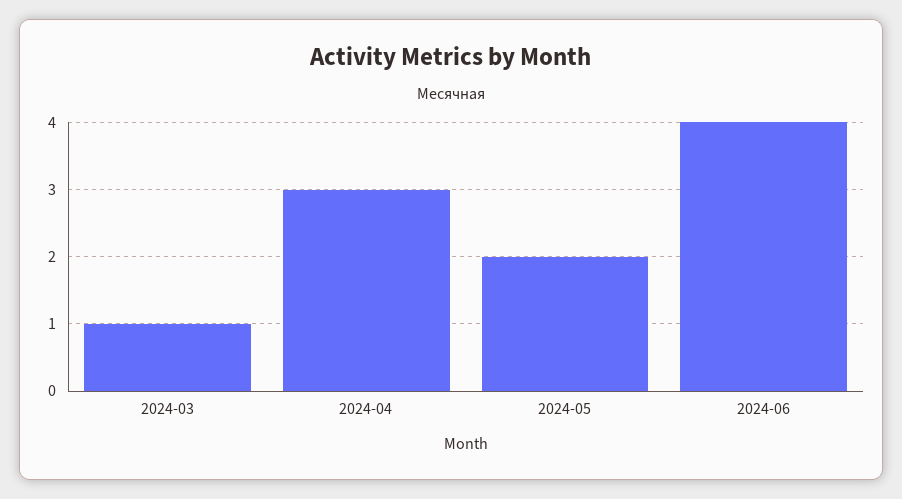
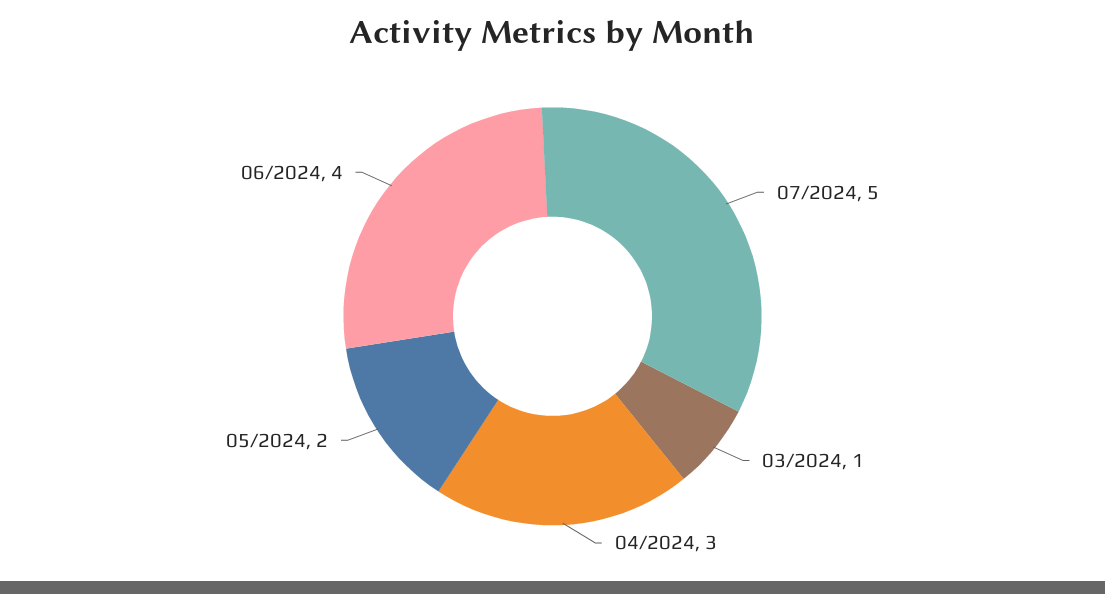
07/2024: none -> 5

